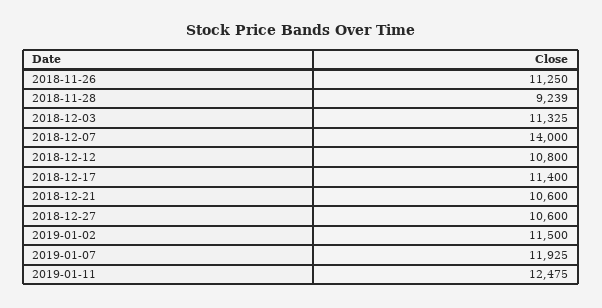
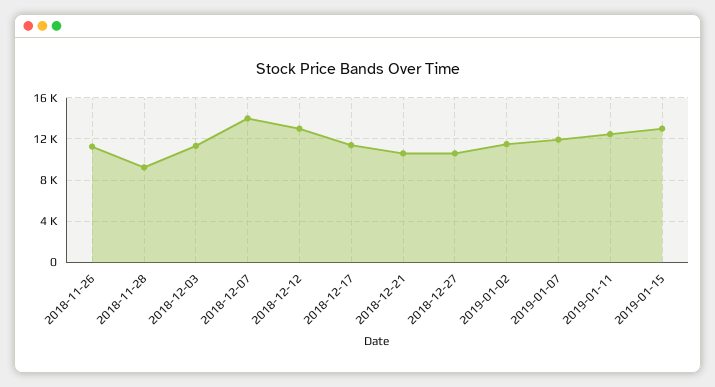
2018-12-12: 10800 -> 13000
2019-01-15: none -> 13000

